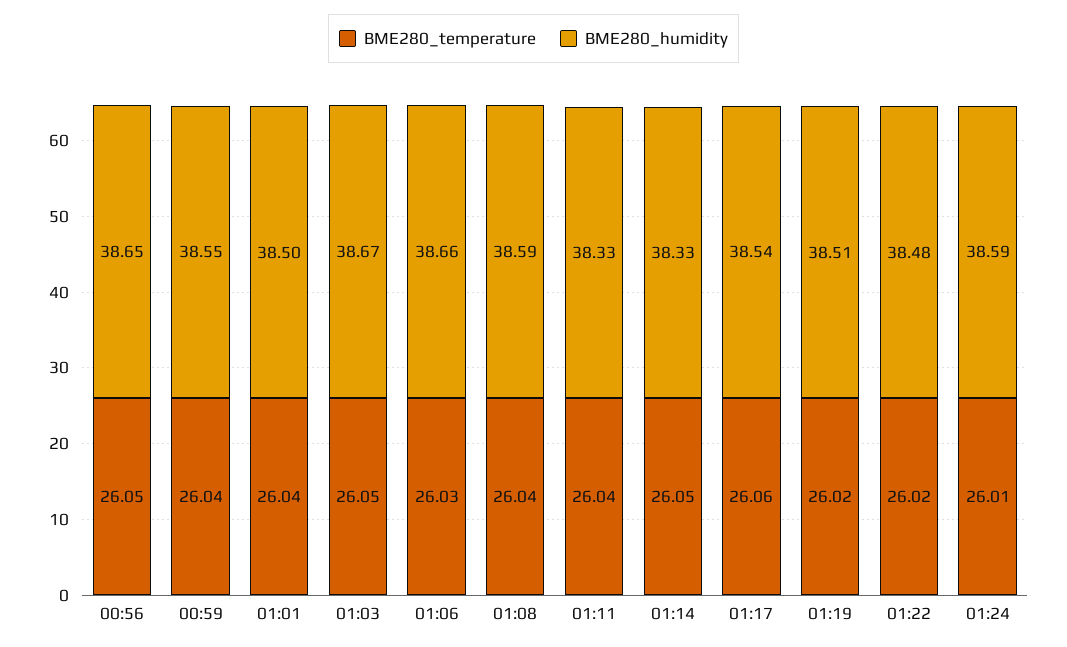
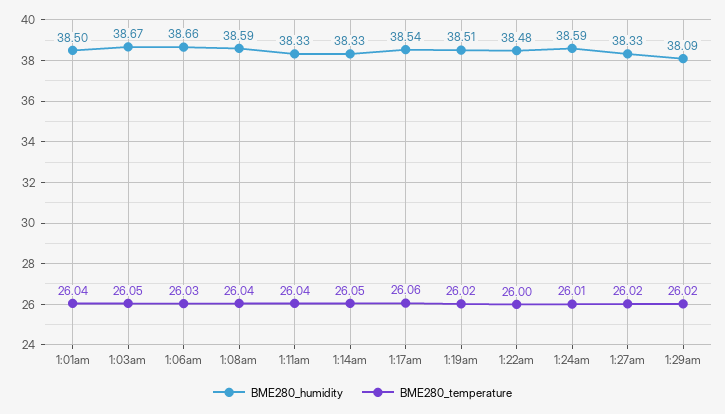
BME280_temperature, 00:56: 26.05 -> none
BME280_humidity, 00:56: 38.65 -> none
BME280_temperature, 00:59: 26.04 -> none
BME280_humidity, 00:59: 38.55 -> none
BME280_temperature, 01:22: 26.02 -> 26
BME280_humidity, 1:27am: none -> 38.33
BME280_temperature, 1:27am: none -> 26.02
BME280_humidity, 1:29am: none -> 38.09
BME280_temperature, 1:29am: none -> 26.02

